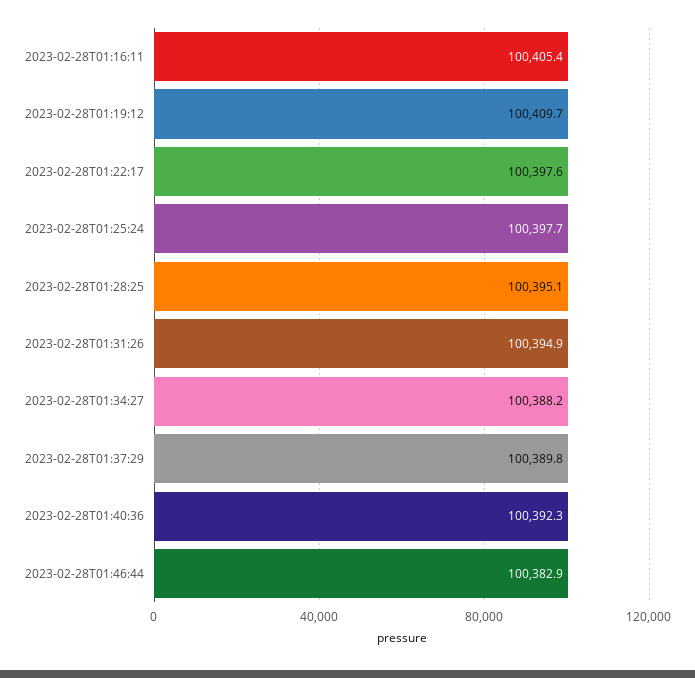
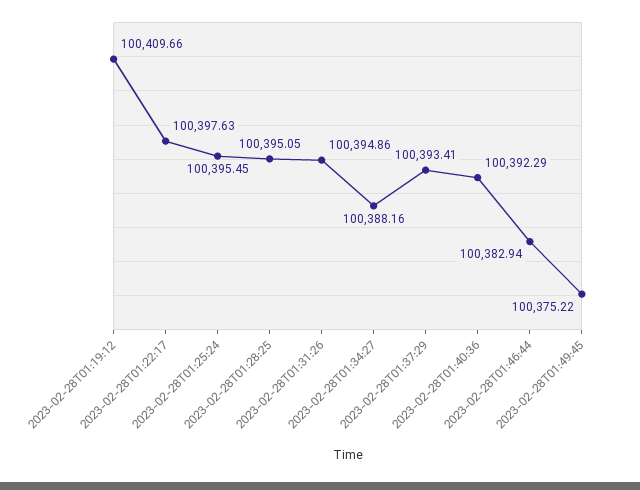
2023-02-28T01:16:11: 100405.4 -> none
2023-02-28T01:25:24: 100397.7 -> 100395.45
2023-02-28T01:37:29: 100389.8 -> 100393.41
2023-02-28T01:49:45: none -> 100375.22

